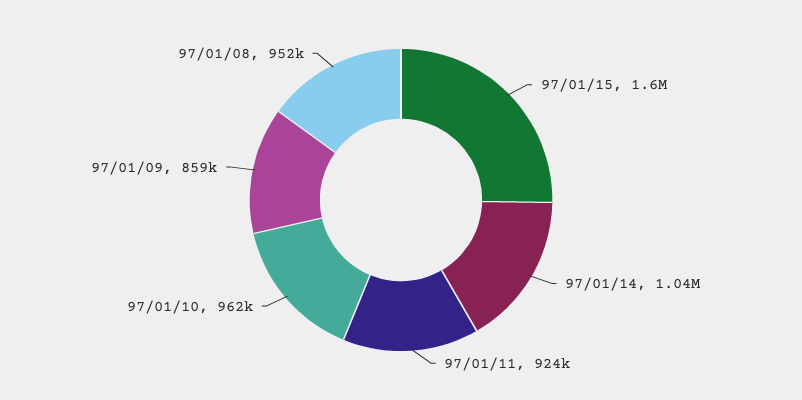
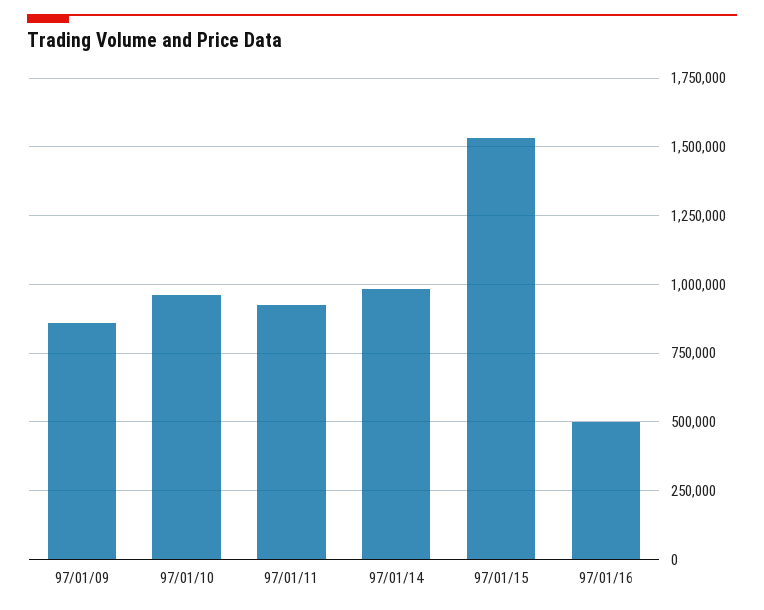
97/01/15: 1600000 -> 1525000
97/01/14: 1040000 -> 975000
97/01/08: 952000 -> none
97/01/16: none -> 500000

